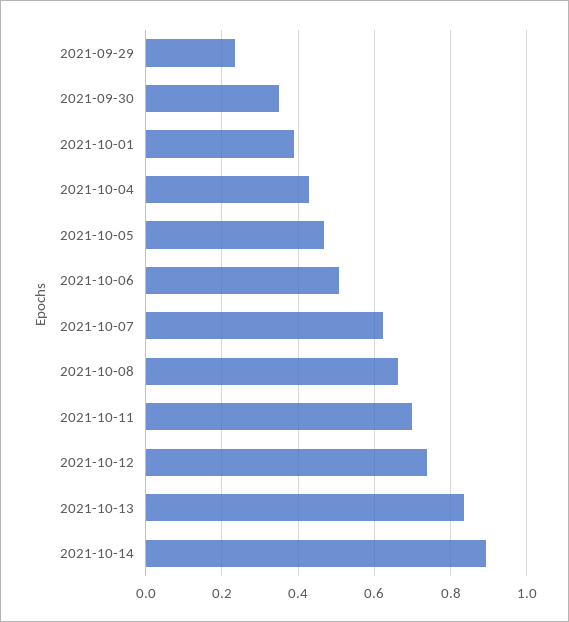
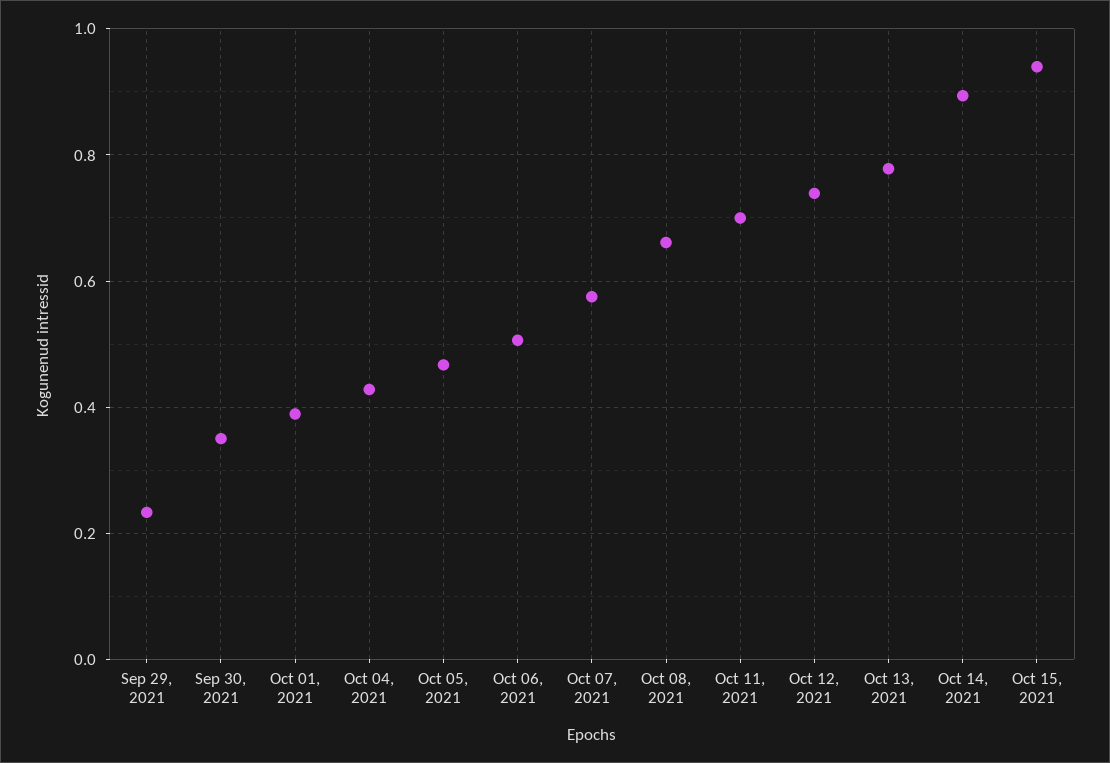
2021-10-07: 0.62 -> 0.58
2021-10-13: 0.84 -> 0.78
Oct 15, 2021: none -> 0.94

